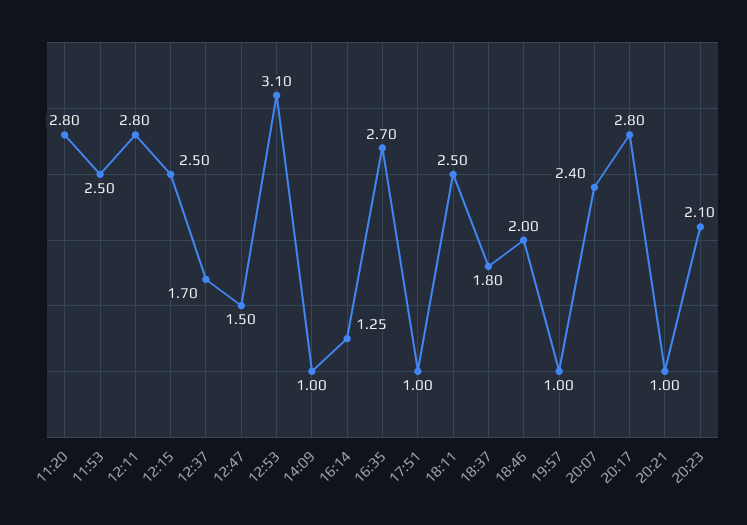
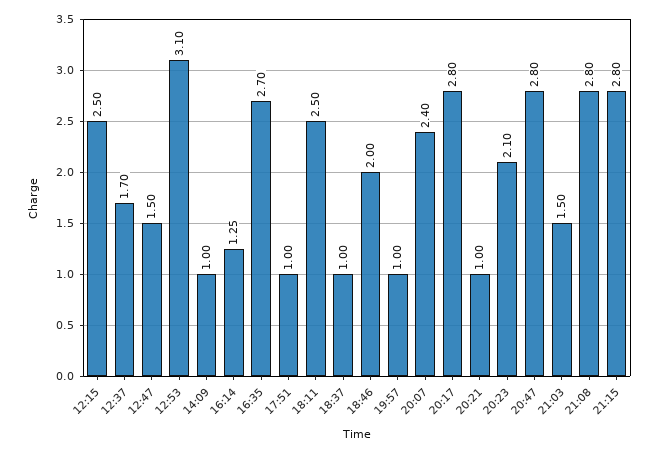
11:20: 2.8 -> none
11:53: 2.5 -> none
12:11: 2.8 -> none
18:37: 1.8 -> 1
20:47: none -> 2.8
21:03: none -> 1.5
21:08: none -> 2.8
21:15: none -> 2.8

